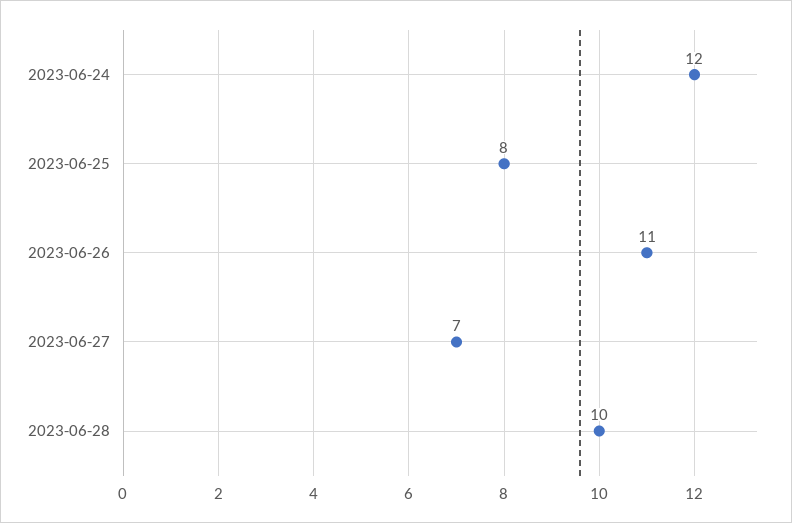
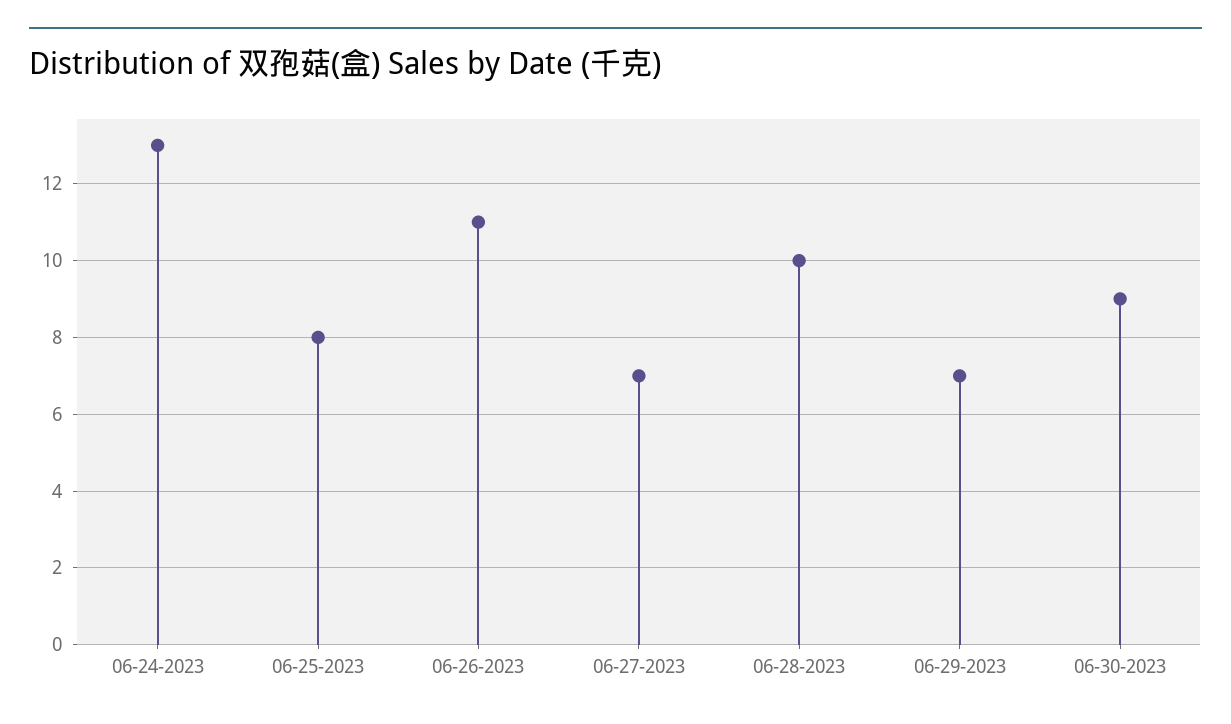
2023-06-24: 12 -> 13
06-29-2023: none -> 7
06-30-2023: none -> 9

